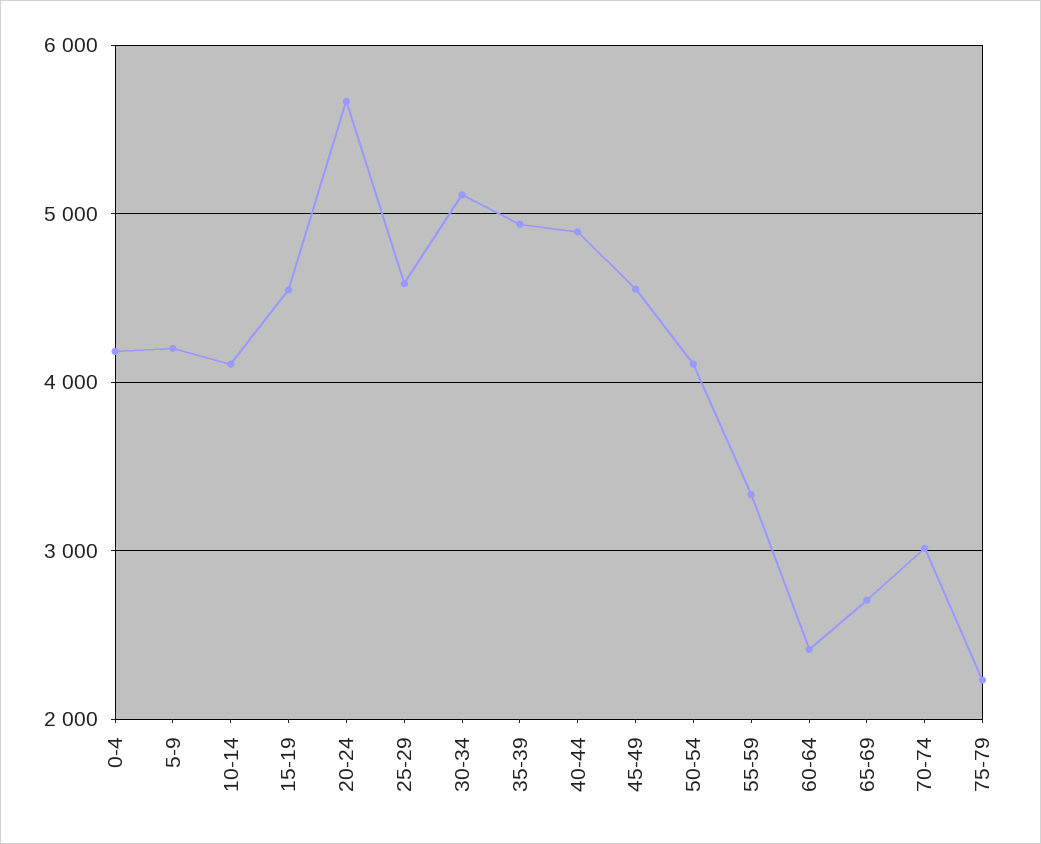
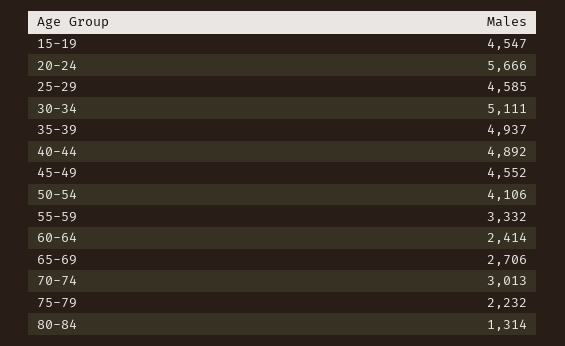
0-4: 4200 -> none
5-9: 4200 -> none
10-14: 4100 -> none
80-84: none -> 1314

